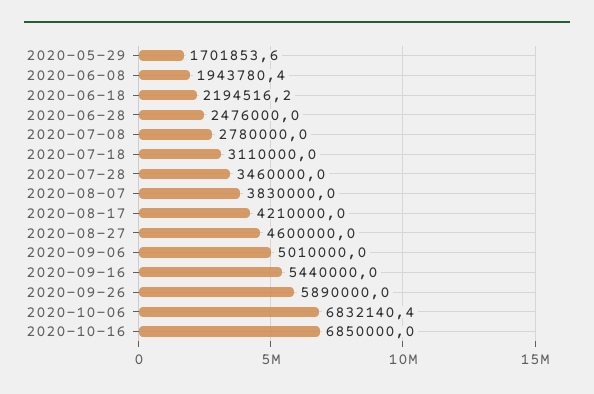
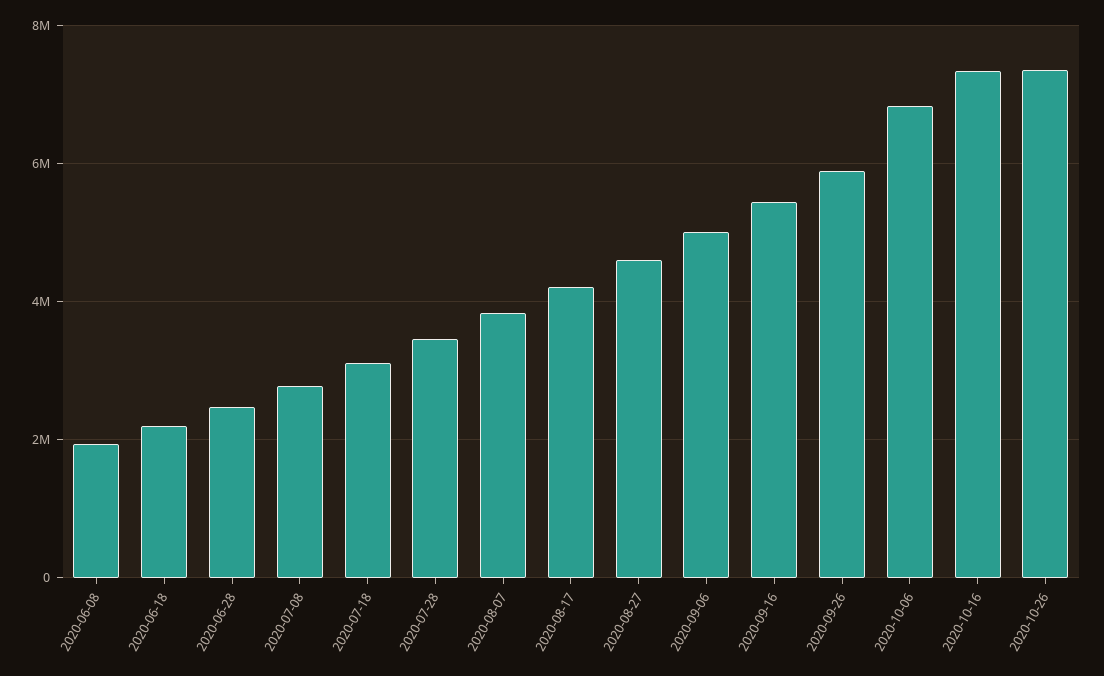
2020-05-29: 1701853.6 -> none
2020-10-16: 6850000 -> 7400000
2020-10-26: none -> 7400000

